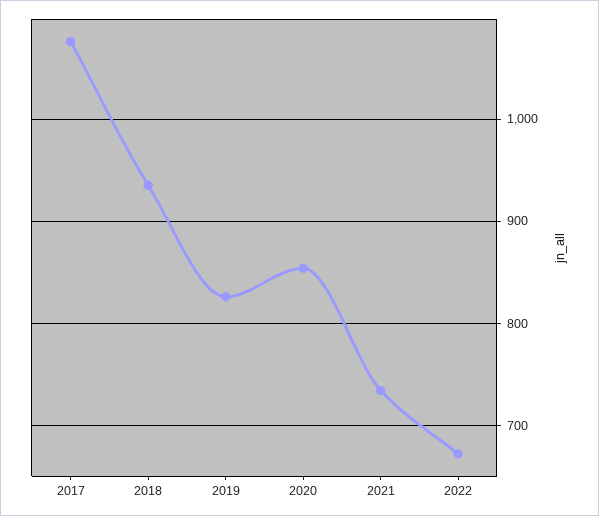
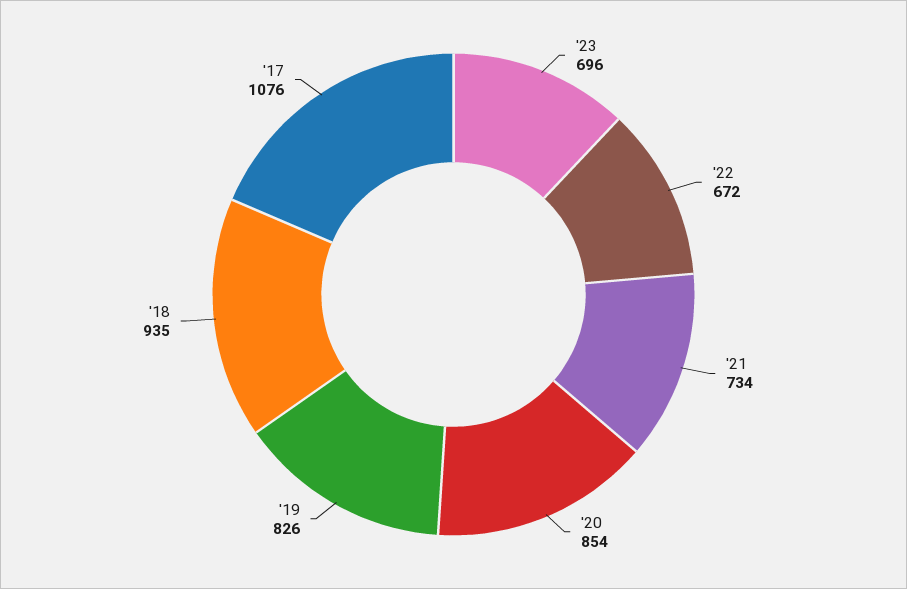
'23: none -> 696

